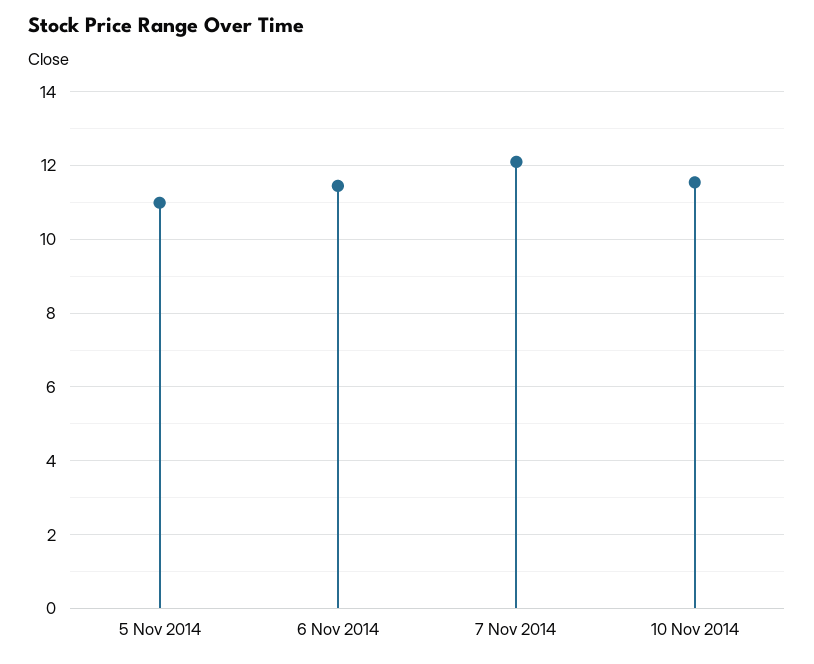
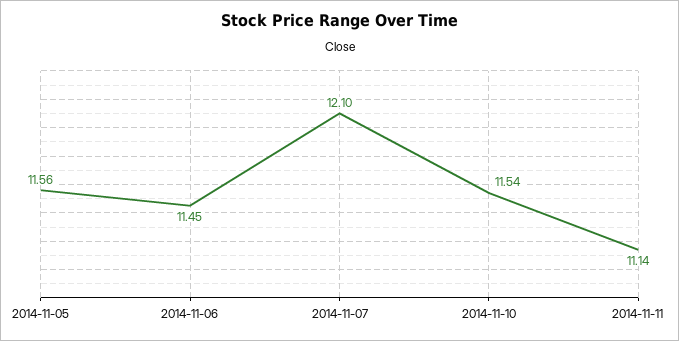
5 Nov 2014: 11 -> 11.56
2014-11-11: none -> 11.14

